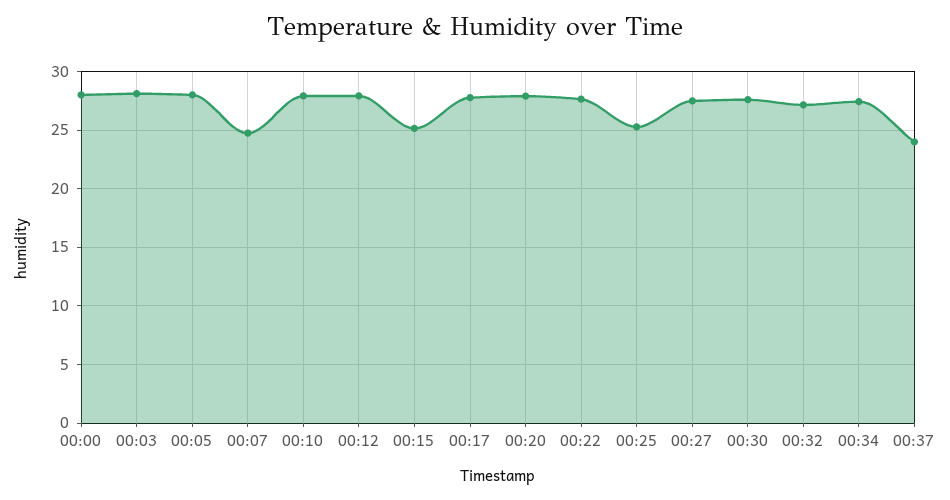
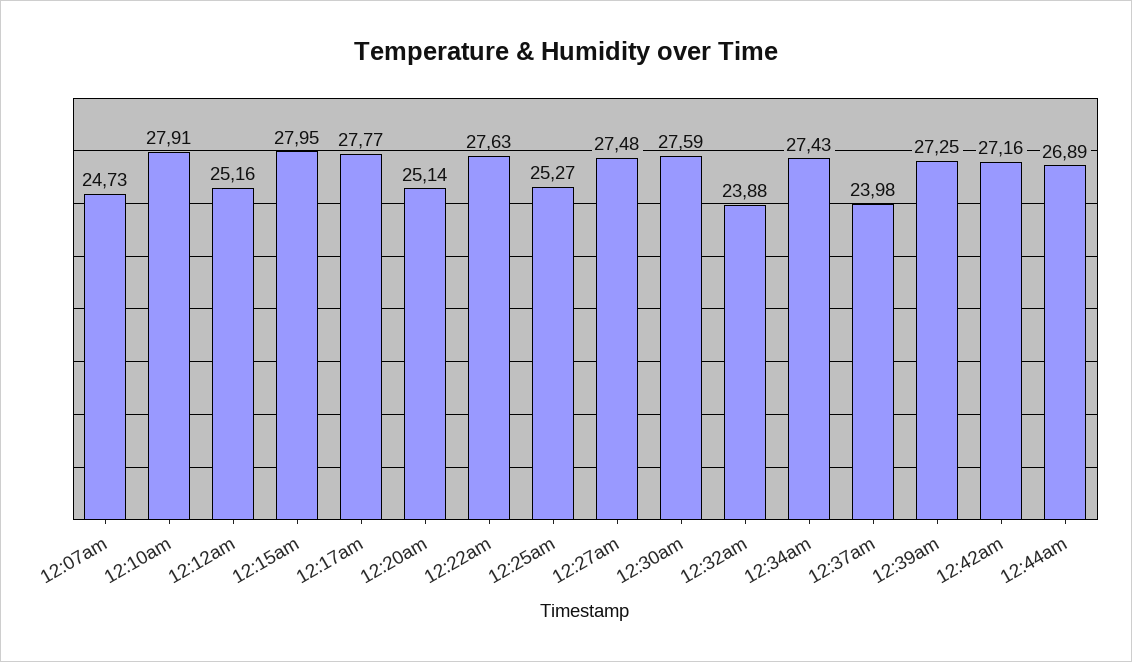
00:00: 28 -> none
00:03: 28 -> none
00:05: 28 -> none
00:12: 28 -> 25.16
00:15: 25 -> 27.95
00:20: 28 -> 25.14
00:32: 27 -> 23.88
12:39am: none -> 27.25
12:42am: none -> 27.16
12:44am: none -> 26.89

